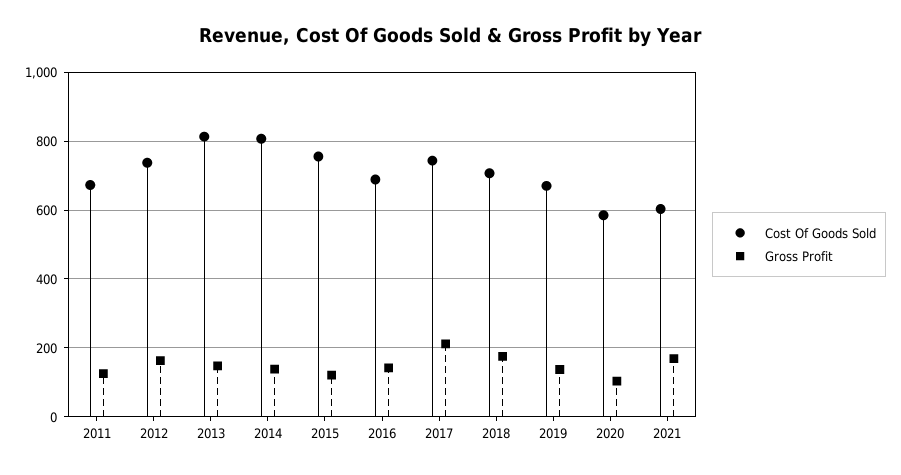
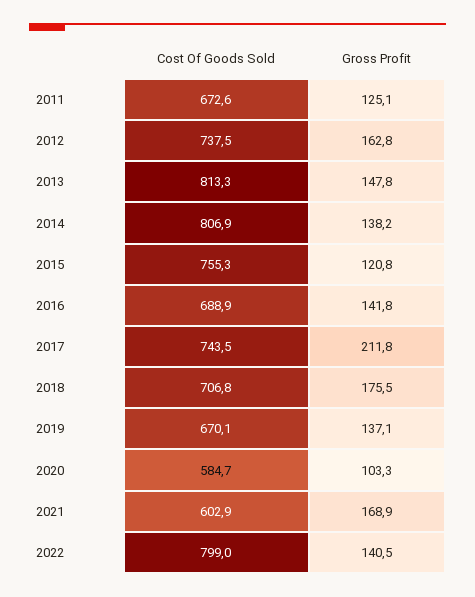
Cost Of Goods Sold, 2022: none -> 799
Gross Profit, 2022: none -> 140.5

